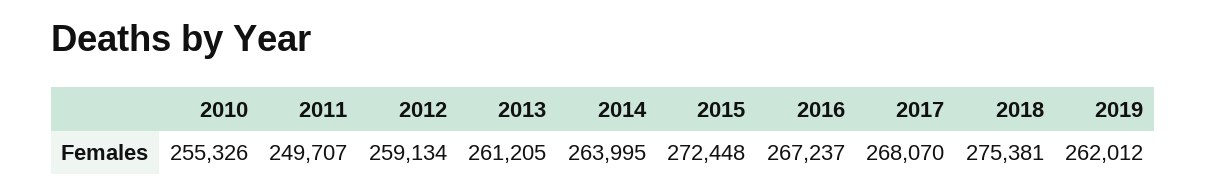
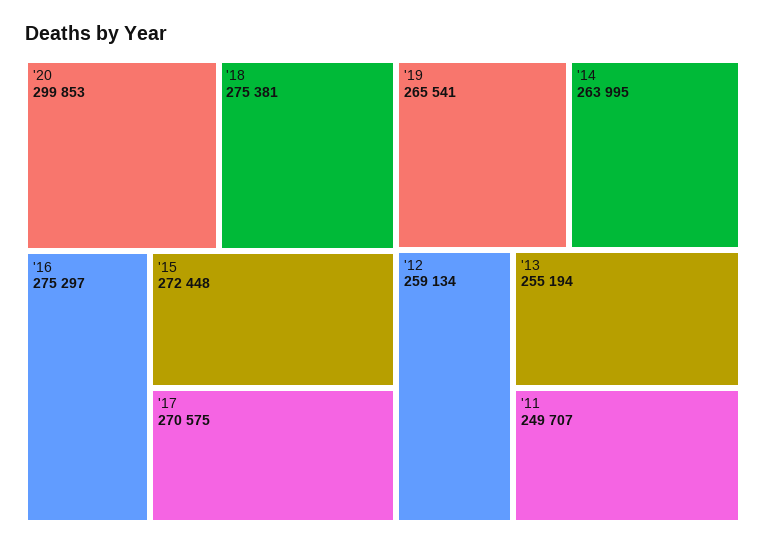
2010: 255326 -> none
2013: 261205 -> 255194
2016: 267237 -> 275297
2017: 268070 -> 270575
2019: 262012 -> 265541
'20: none -> 299853

